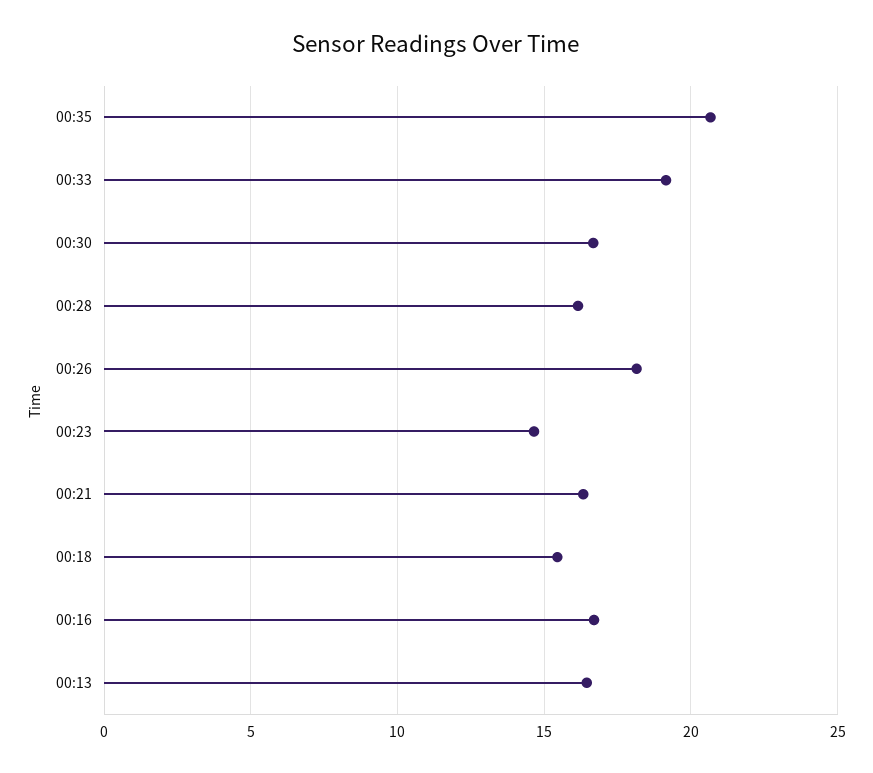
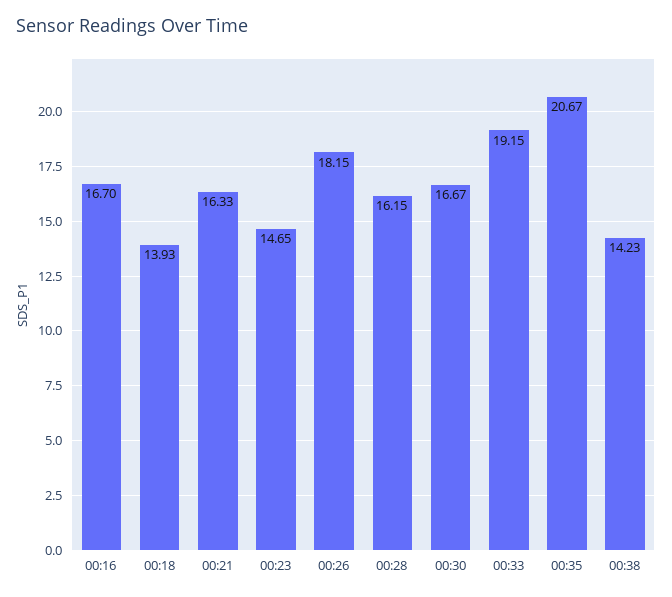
00:18: 15.5 -> 13.93
00:13: 16.5 -> none
00:38: none -> 14.23

